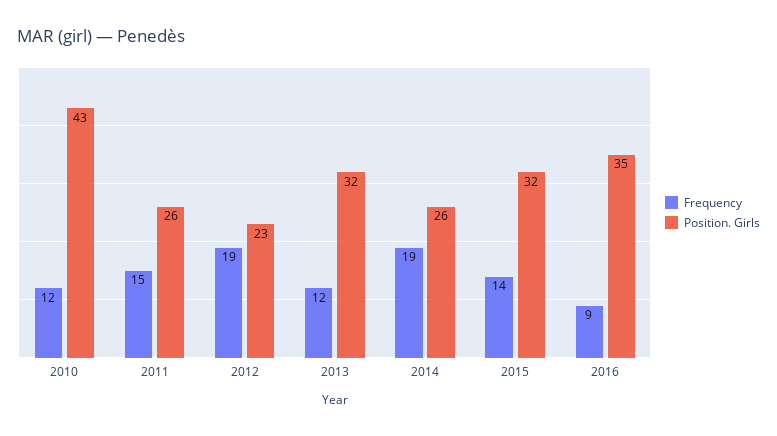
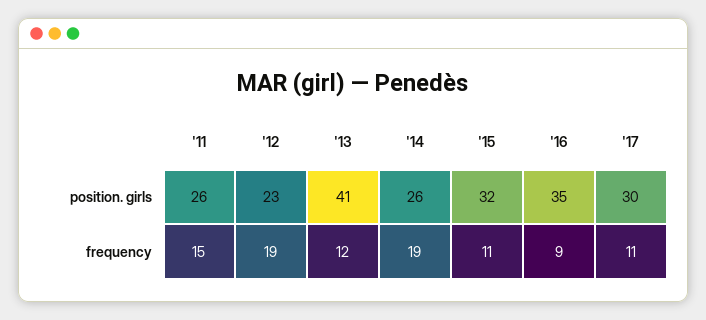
Frequency, 2010: 12 -> none
Position. Girls, 2010: 43 -> none
Position. Girls, 2013: 32 -> 41
Frequency, 2015: 14 -> 11
Position. Girls, '17: none -> 30
Frequency, '17: none -> 11

